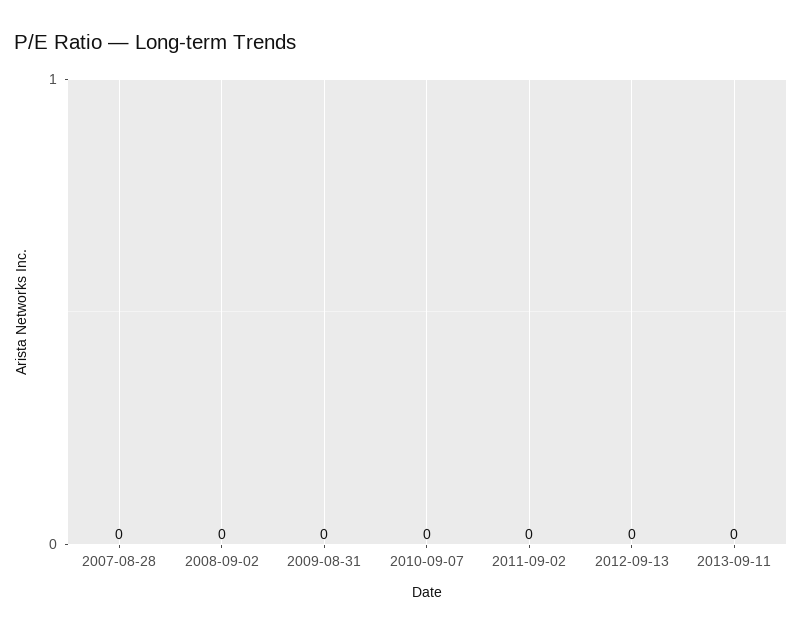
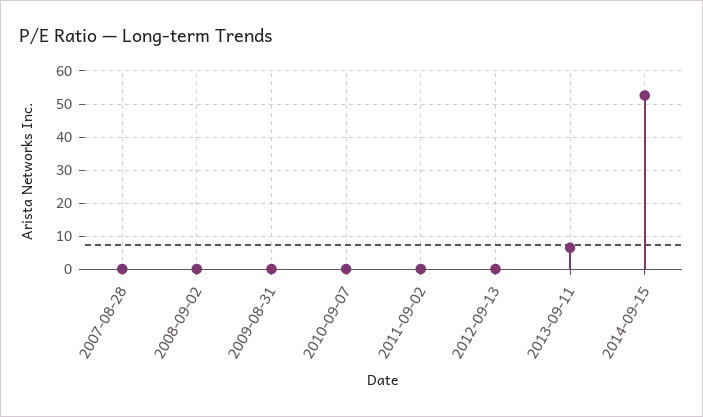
2013-09-11: 0 -> 6
2014-09-15: none -> 52

